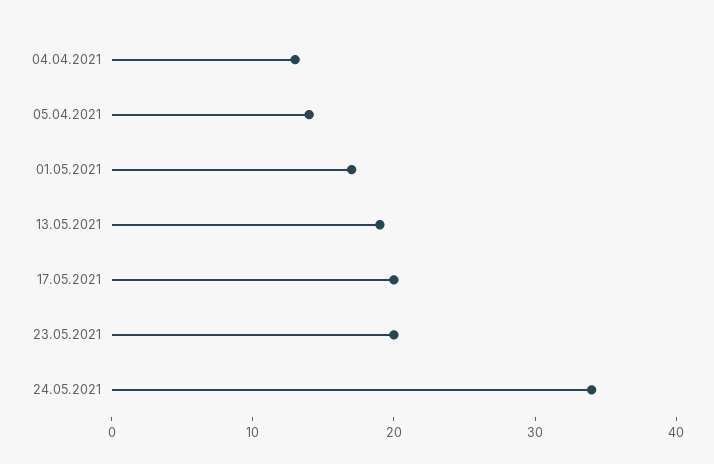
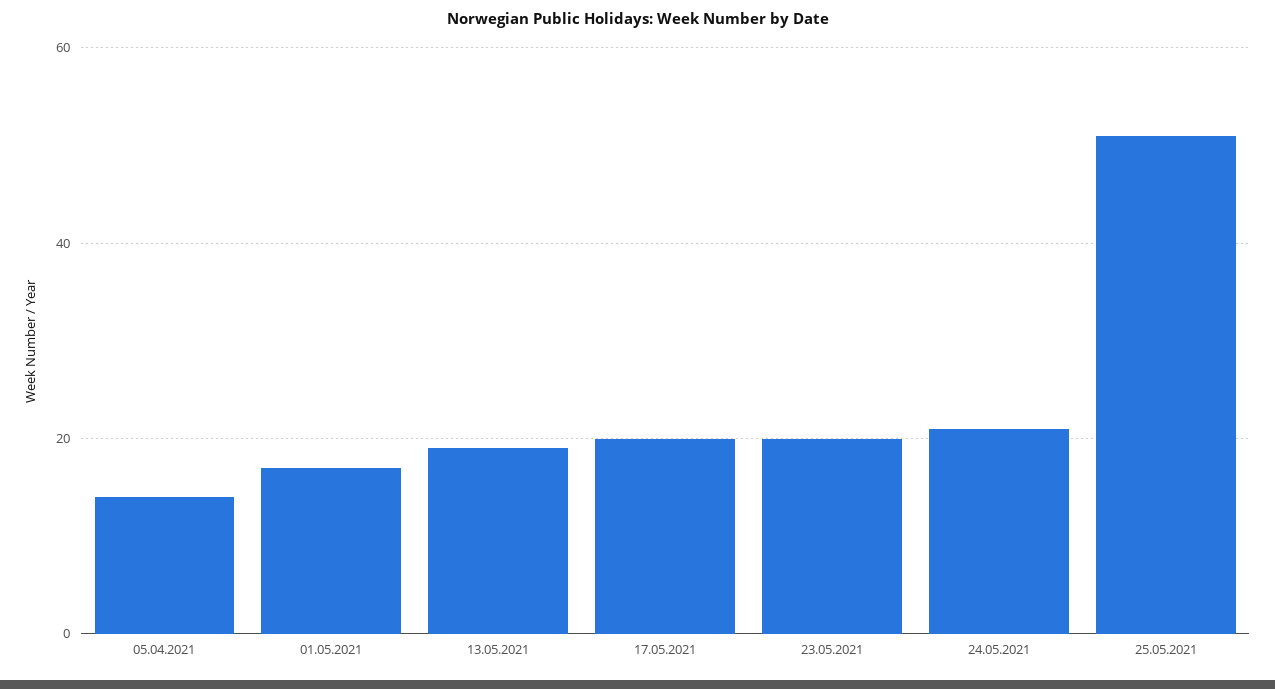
04.04.2021: 13 -> none
24.05.2021: 34 -> 20
25.05.2021: none -> 50

